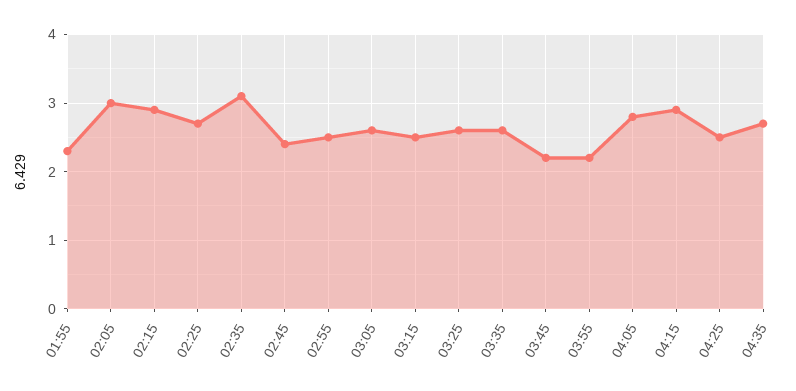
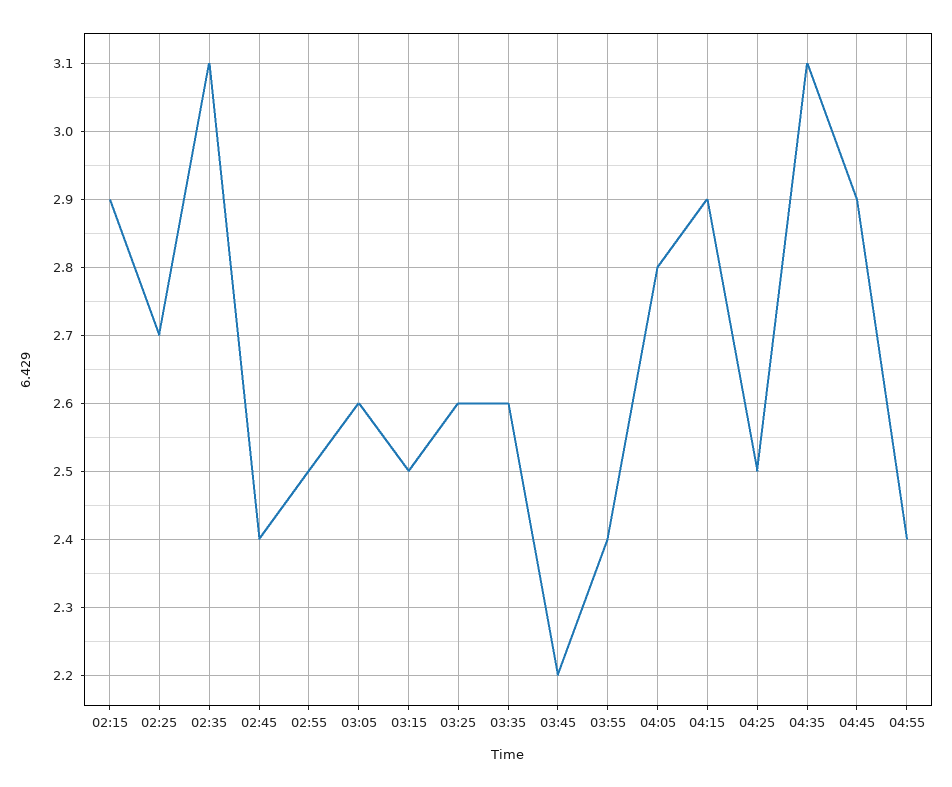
01:55: 2.3 -> none
02:05: 3 -> none
03:55: 2.2 -> 2.4
04:35: 2.7 -> 3.1
04:45: none -> 2.9
04:55: none -> 2.4

